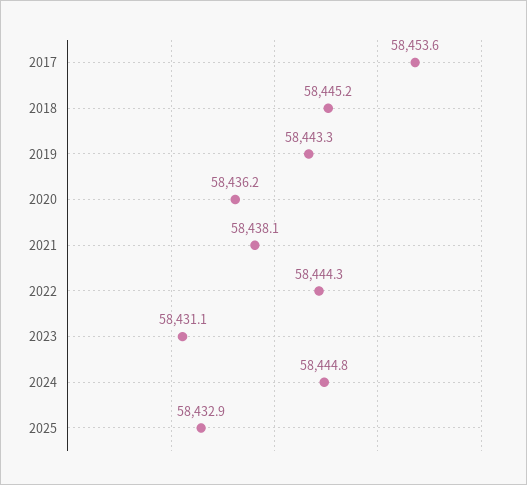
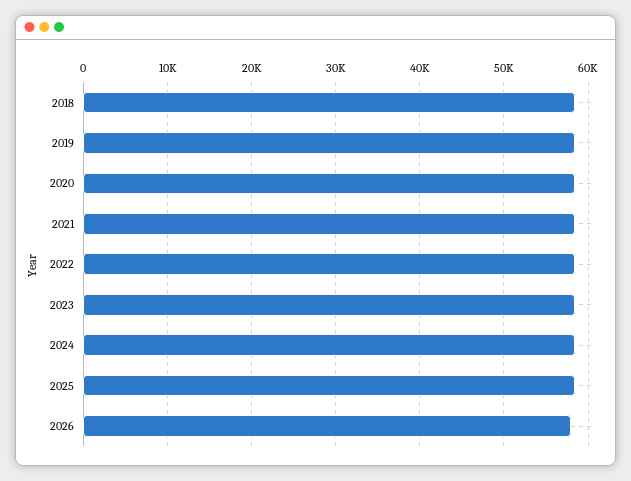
2017: 58453.6 -> none
2026: none -> 58000

